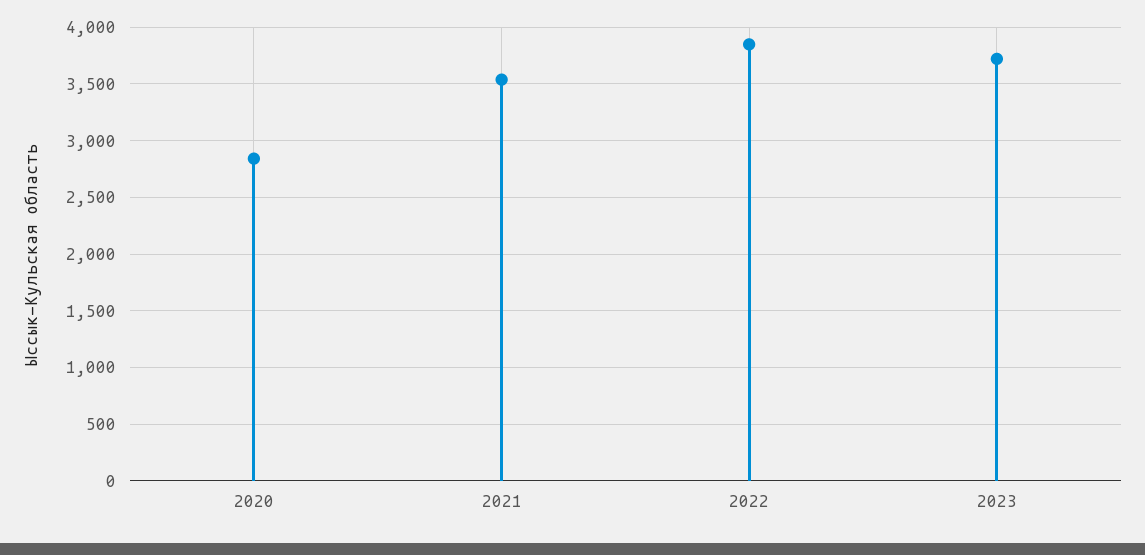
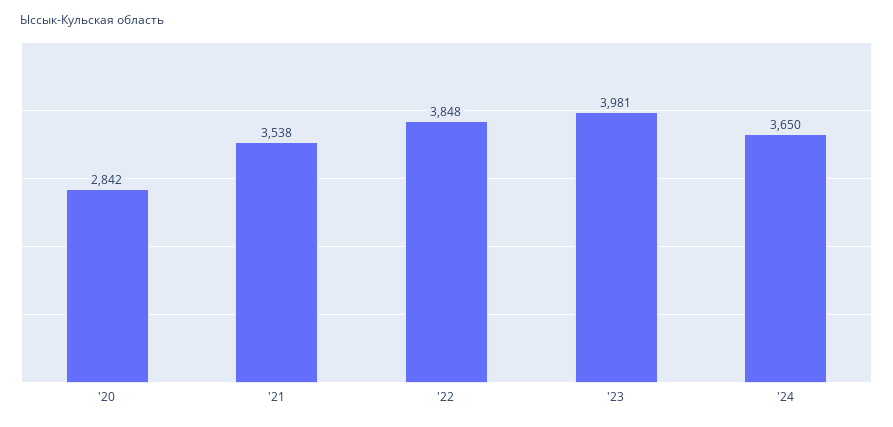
2023: 3700 -> 3981
'24: none -> 3650

